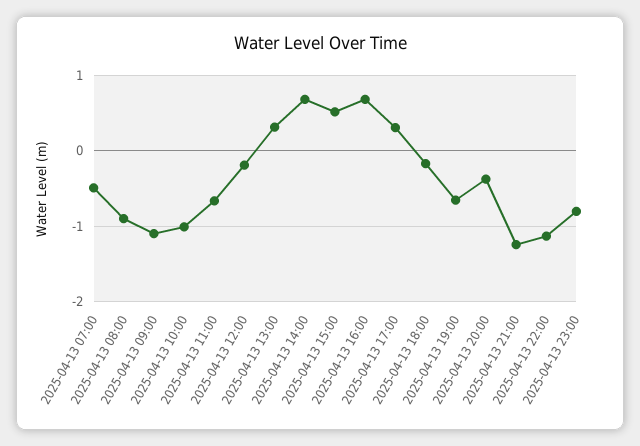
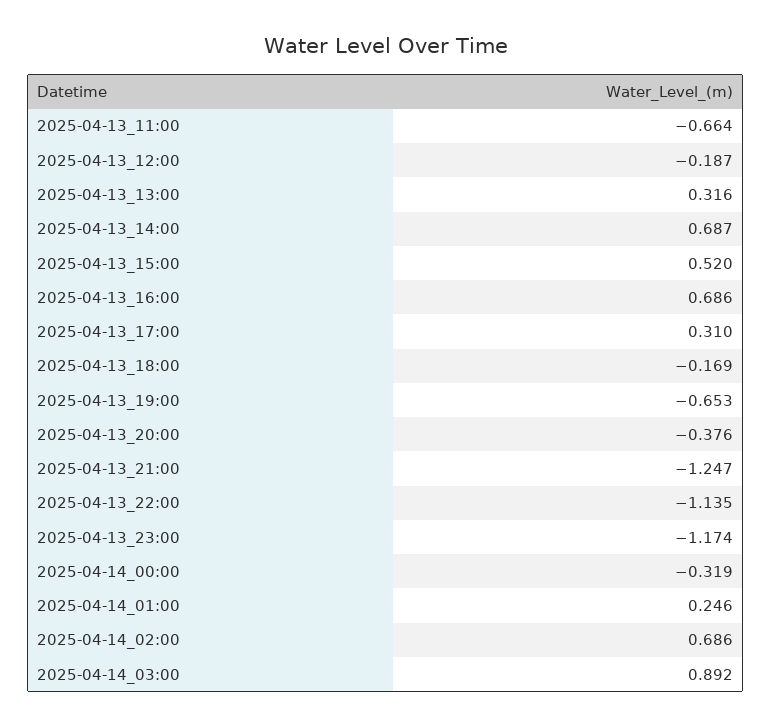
2025-04-13 07:00: -0.5 -> none
2025-04-13 08:00: -0.9 -> none
2025-04-13 09:00: -1.1 -> none
2025-04-13 10:00: -1 -> none
2025-04-13 23:00: -0.8 -> -1.174
2025-04-14_00:00: none -> -0.319
2025-04-14_01:00: none -> 0.246
2025-04-14_02:00: none -> 0.686
2025-04-14_03:00: none -> 0.892

